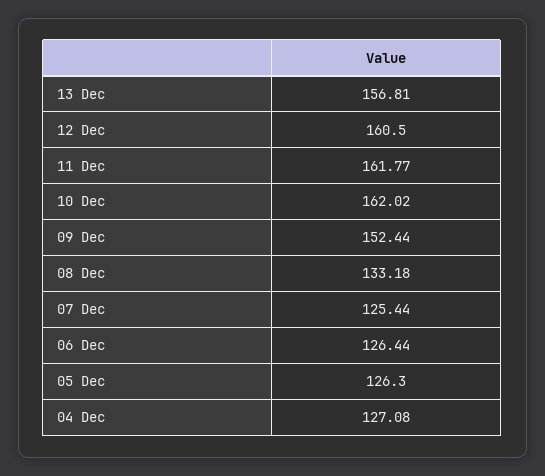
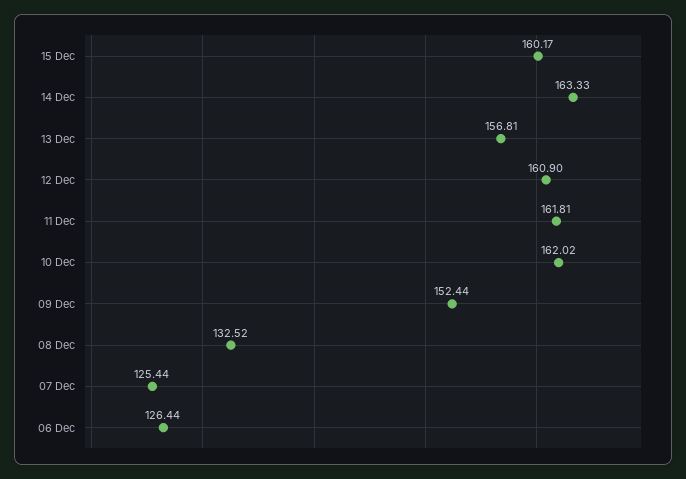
12 Dec: 160.5 -> 160.9
11 Dec: 161.77 -> 161.81
08 Dec: 133.18 -> 132.52
05 Dec: 126.3 -> none
04 Dec: 127.08 -> none
15 Dec: none -> 160.17
14 Dec: none -> 163.33

